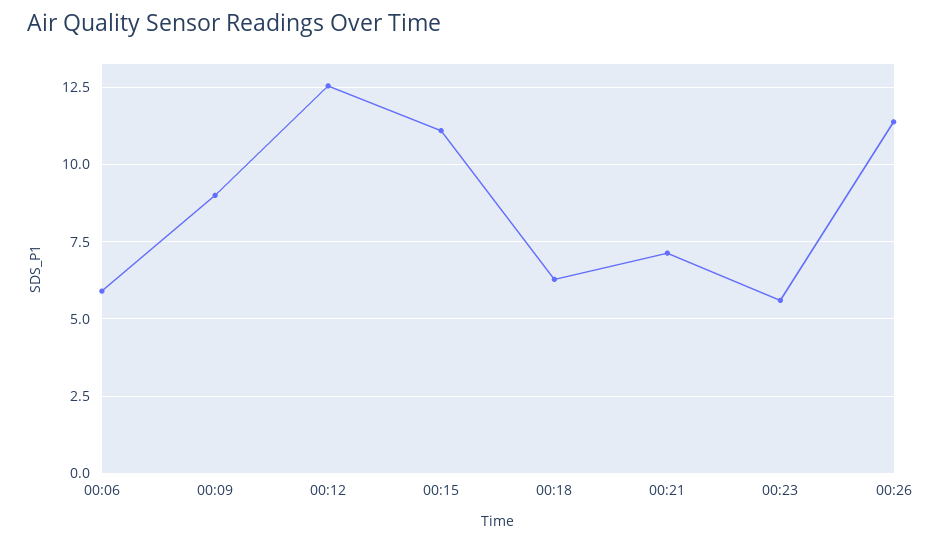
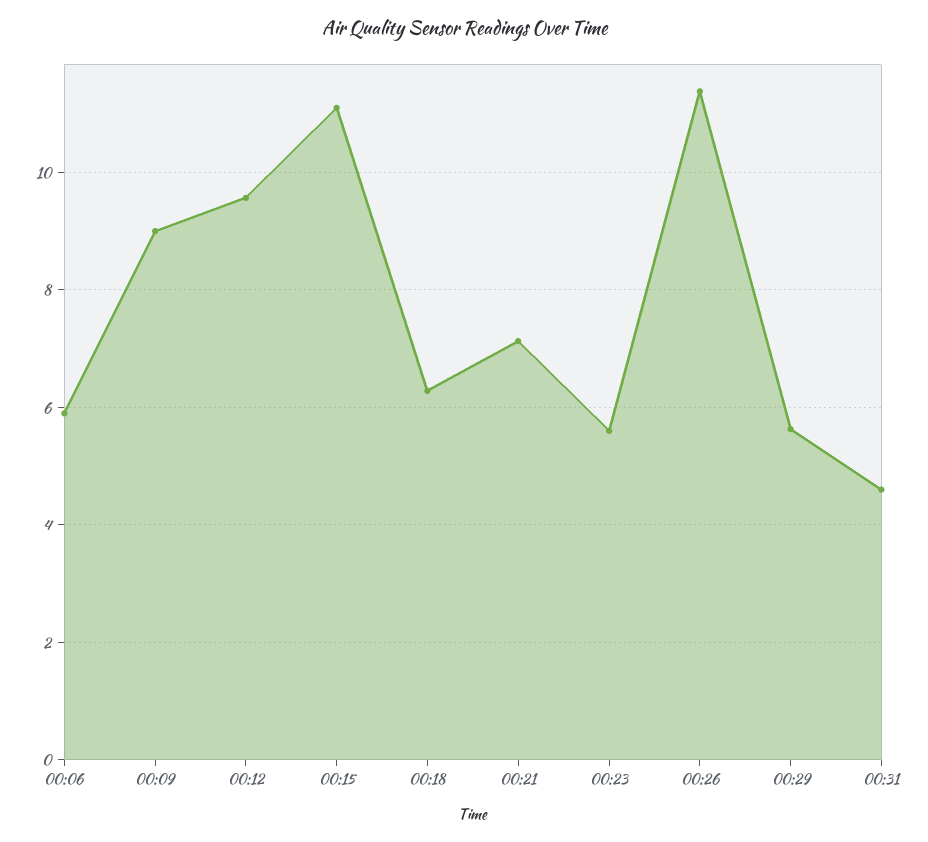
00:12: 12.5 -> 9.6
00:29: none -> 5.6
00:31: none -> 4.6

